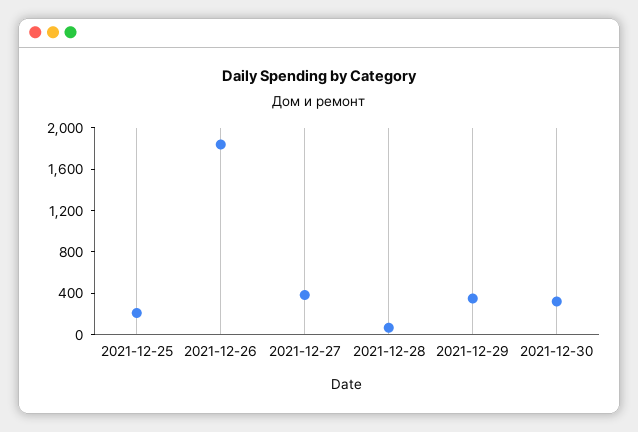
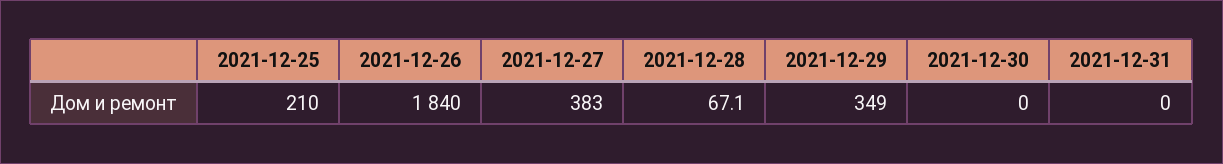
2021-12-30: 300 -> 0
2021-12-31: none -> 0

